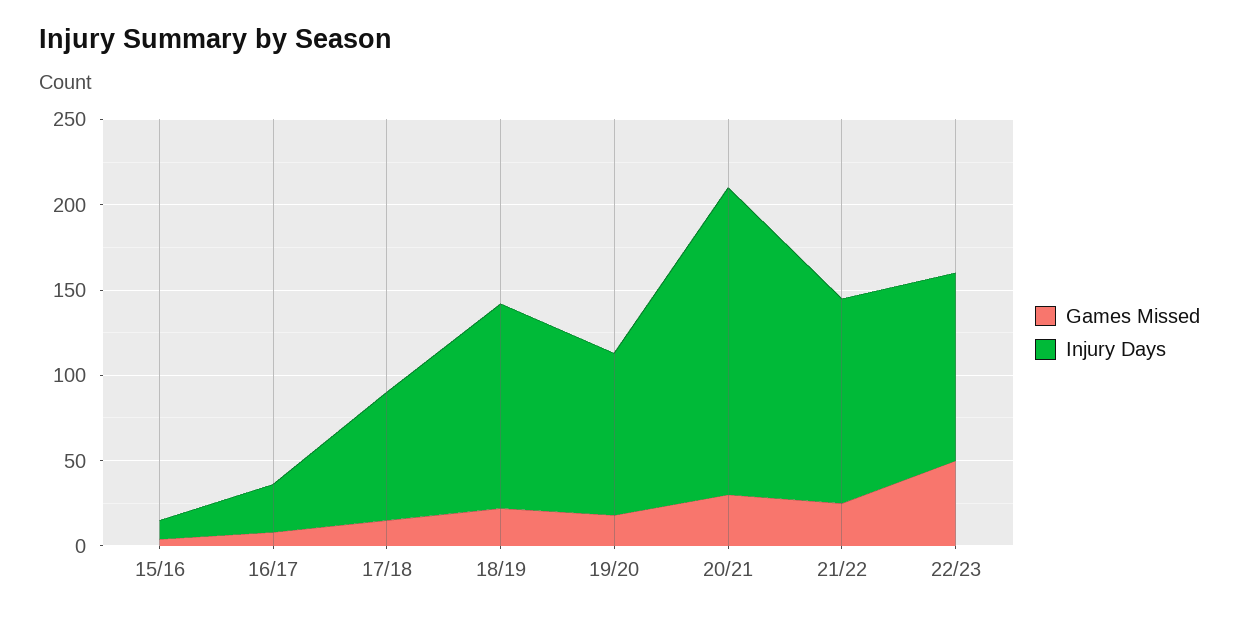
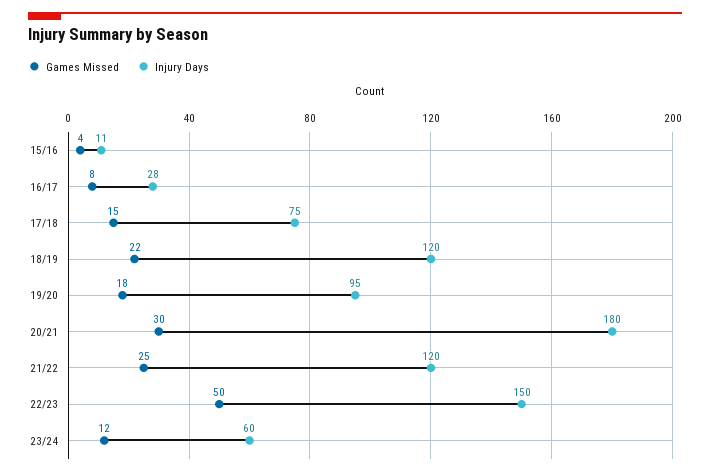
Injury Days, 22/23: 110 -> 150
Games Missed, 23/24: none -> 12
Injury Days, 23/24: none -> 60

